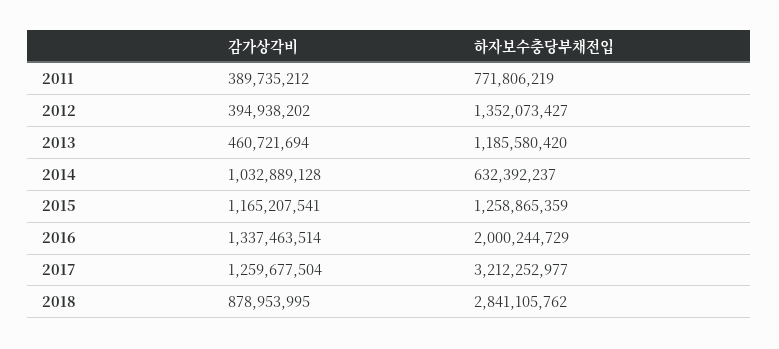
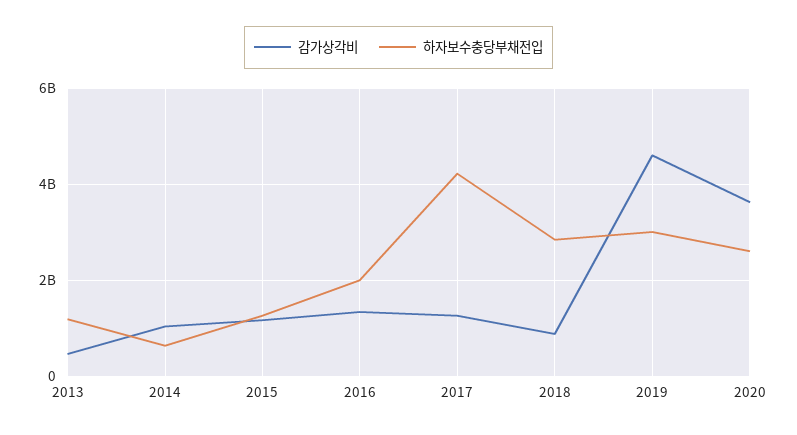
감가상각비, 2011: 389735212 -> none
하자보수충당부채전입, 2011: 771806219 -> none
감가상각비, 2012: 394938202 -> none
하자보수충당부채전입, 2012: 1352073427 -> none
하자보수충당부채전입, 2017: 3212252977 -> 4200000000
감가상각비, 2019: none -> 4600000000
하자보수충당부채전입, 2019: none -> 3000000000
감가상각비, 2020: none -> 3600000000
하자보수충당부채전입, 2020: none -> 2600000000

